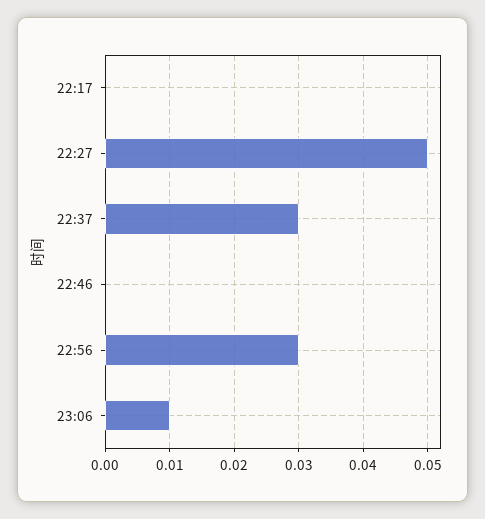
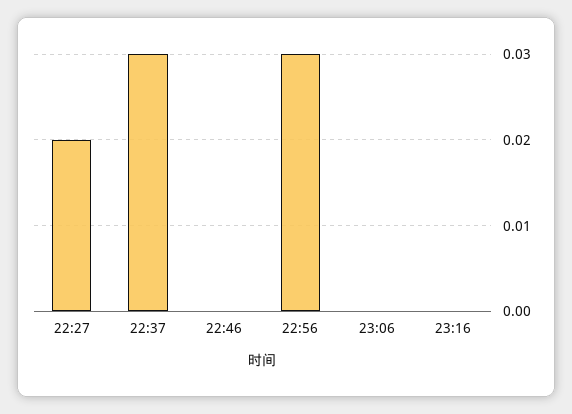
22:17: 0 -> none
22:27: 0.05 -> 0.02
23:06: 0.01 -> 0
23:16: none -> 0

